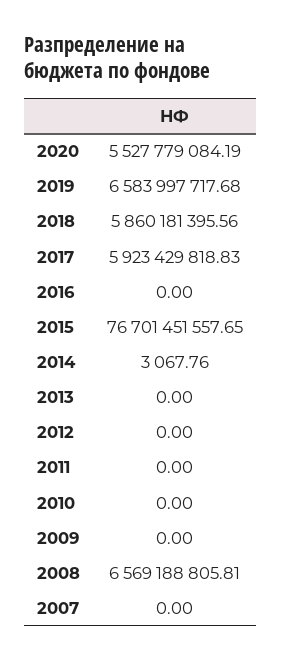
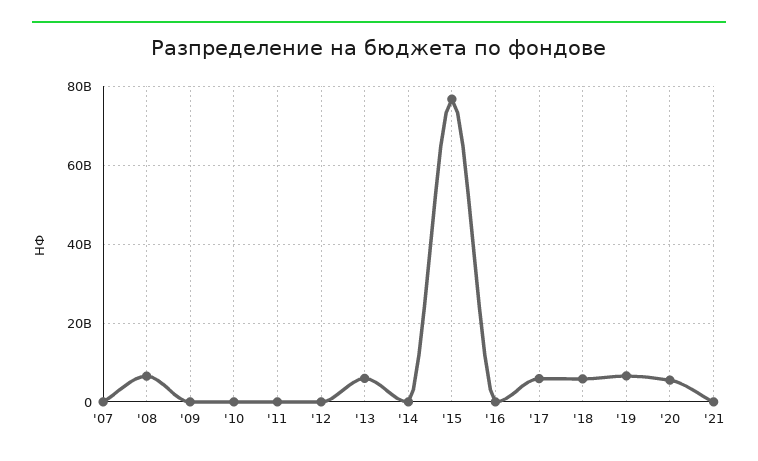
2013: 0 -> 6000000000
'21: none -> 0

